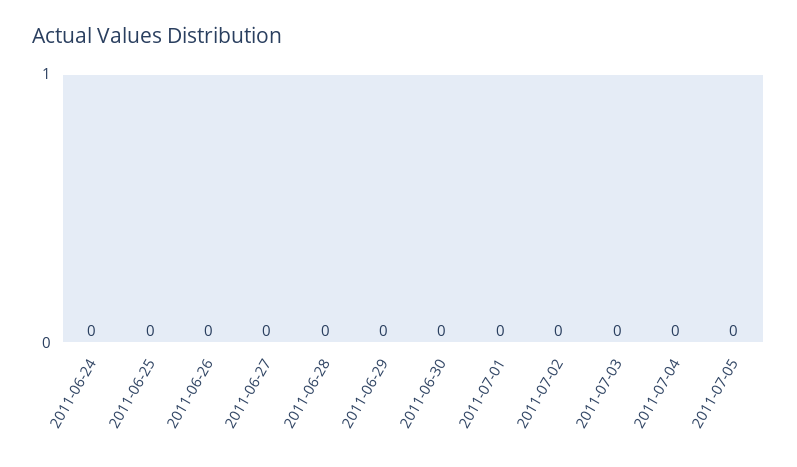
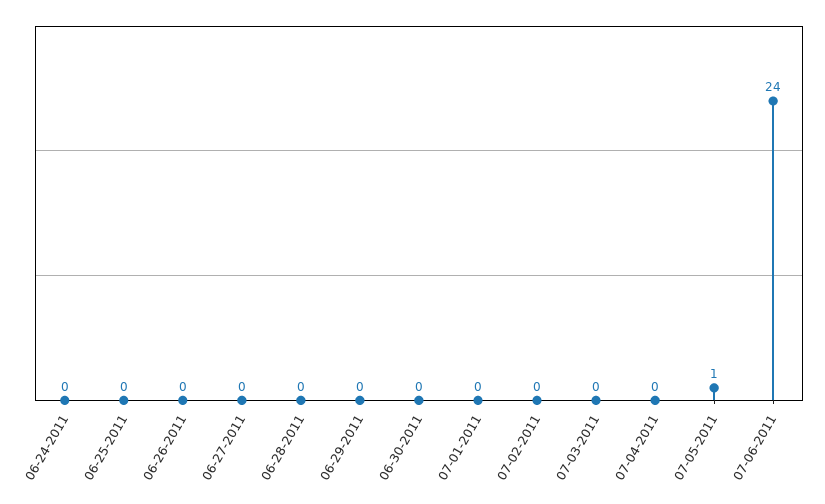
2011-07-05: 0 -> 1
07-06-2011: none -> 24

